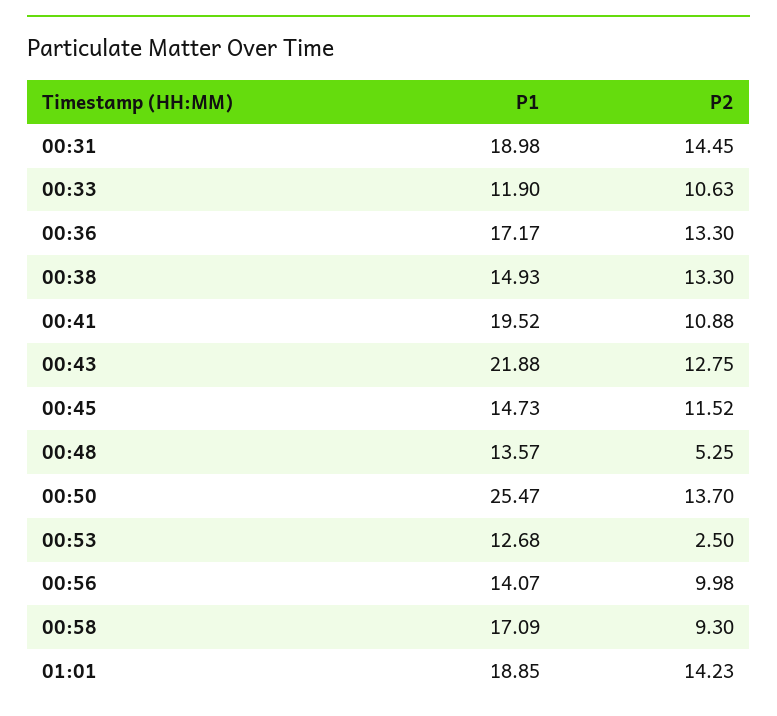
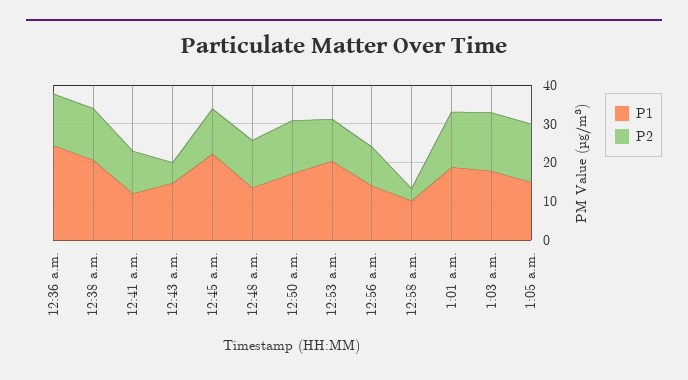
P1, 00:31: 18.98 -> none
P2, 00:31: 14.45 -> none
P1, 00:33: 11.9 -> none
P2, 00:33: 10.63 -> none
P1, 00:36: 17.17 -> 25
P1, 00:38: 14.93 -> 20
P1, 00:41: 19.52 -> 12.5
P1, 00:43: 21.88 -> 15
P2, 00:43: 12.75 -> 5
P1, 00:45: 14.73 -> 22.5
P2, 00:48: 5.25 -> 12.5
P1, 00:50: 25.47 -> 17.5
P1, 00:53: 12.68 -> 20
P2, 00:53: 2.5 -> 10
P1, 00:58: 17.09 -> 10
P2, 00:58: 9.3 -> 2.5
P1, 1:03 a.m.: none -> 17.5
P2, 1:03 a.m.: none -> 15
P1, 1:05 a.m.: none -> 15
P2, 1:05 a.m.: none -> 15

